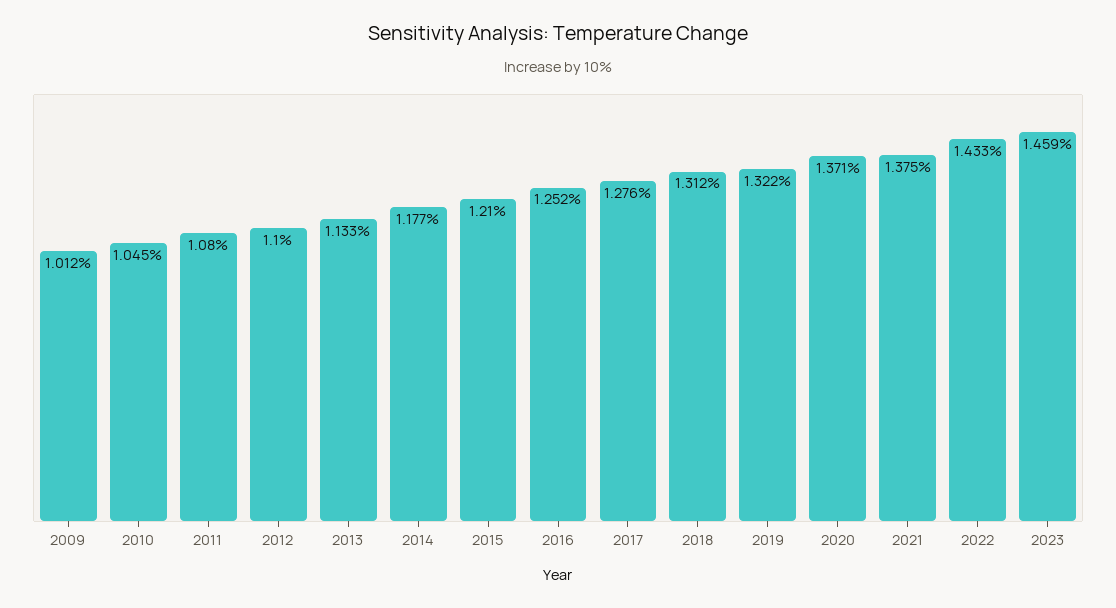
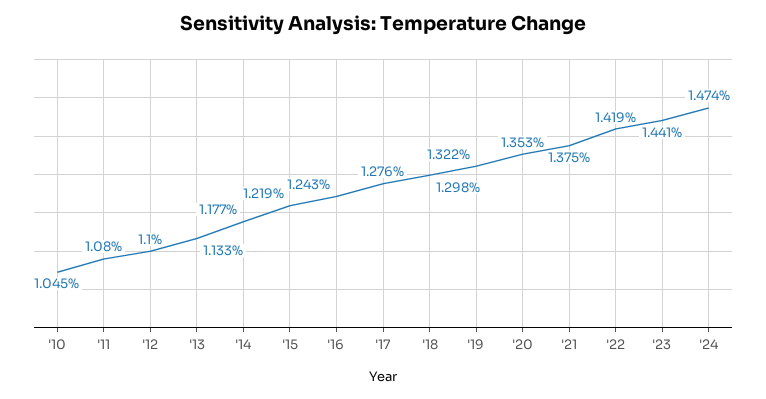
2009: 1.012 -> none
2015: 1.21 -> 1.219
2016: 1.252 -> 1.243
2018: 1.312 -> 1.298
2020: 1.371 -> 1.353
2022: 1.433 -> 1.419
2023: 1.459 -> 1.441
'24: none -> 1.474

